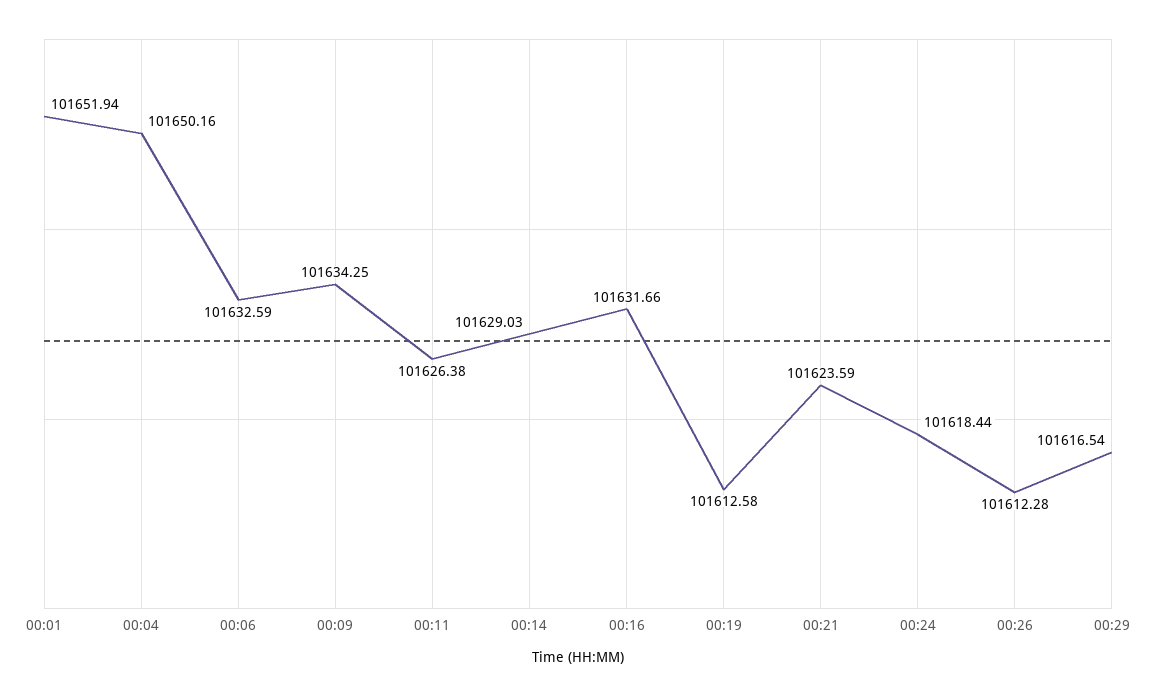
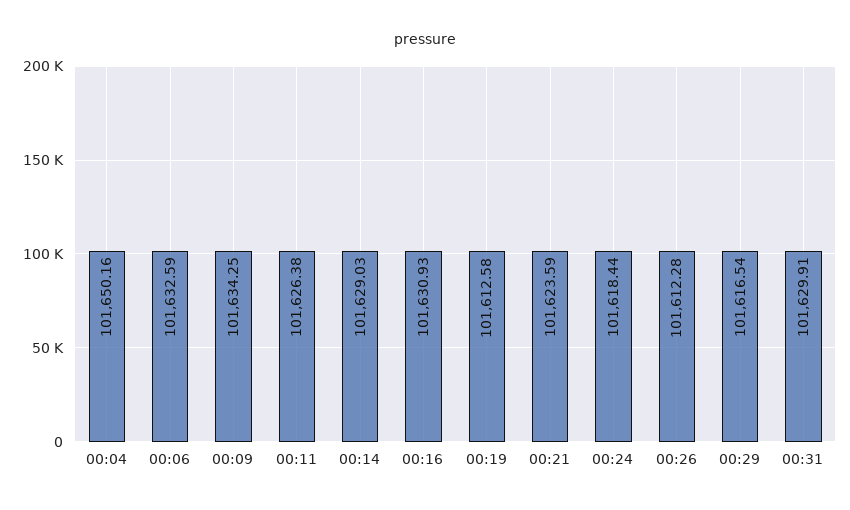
00:01: 101651.94 -> none
00:16: 101631.66 -> 101630.93
00:31: none -> 101629.91

